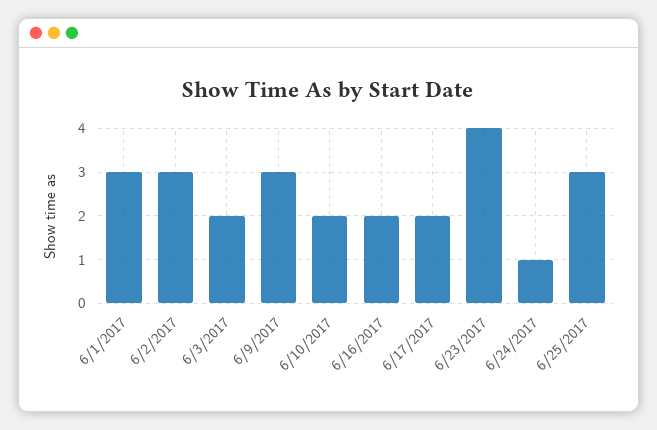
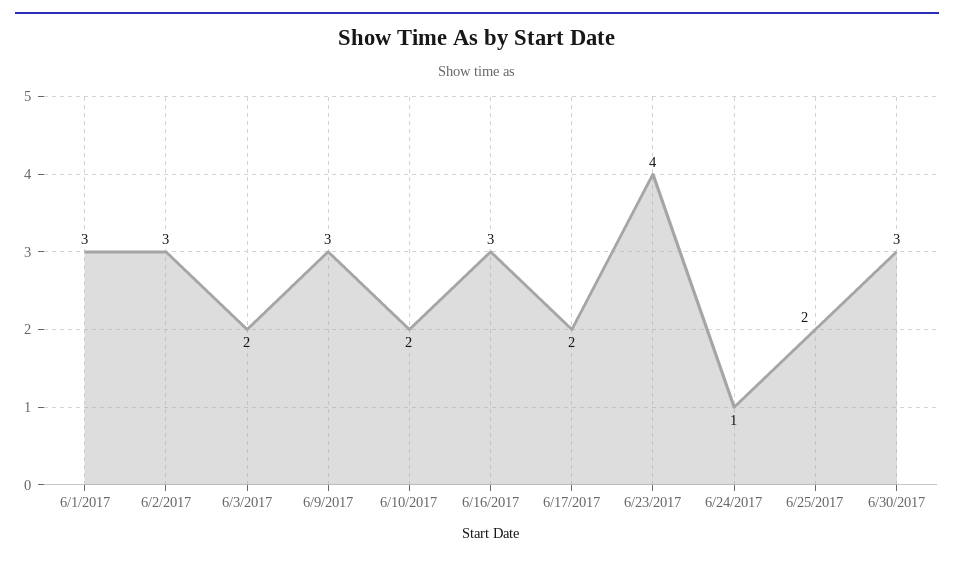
6/16/2017: 2 -> 3
6/25/2017: 3 -> 2
6/30/2017: none -> 3

